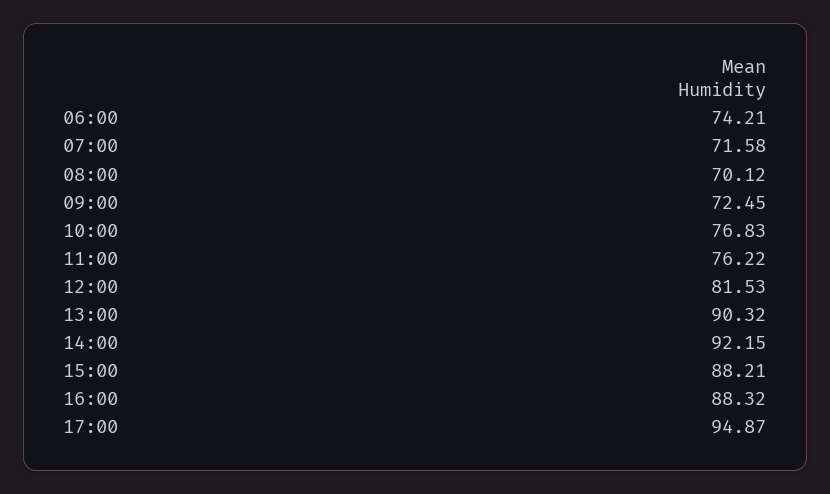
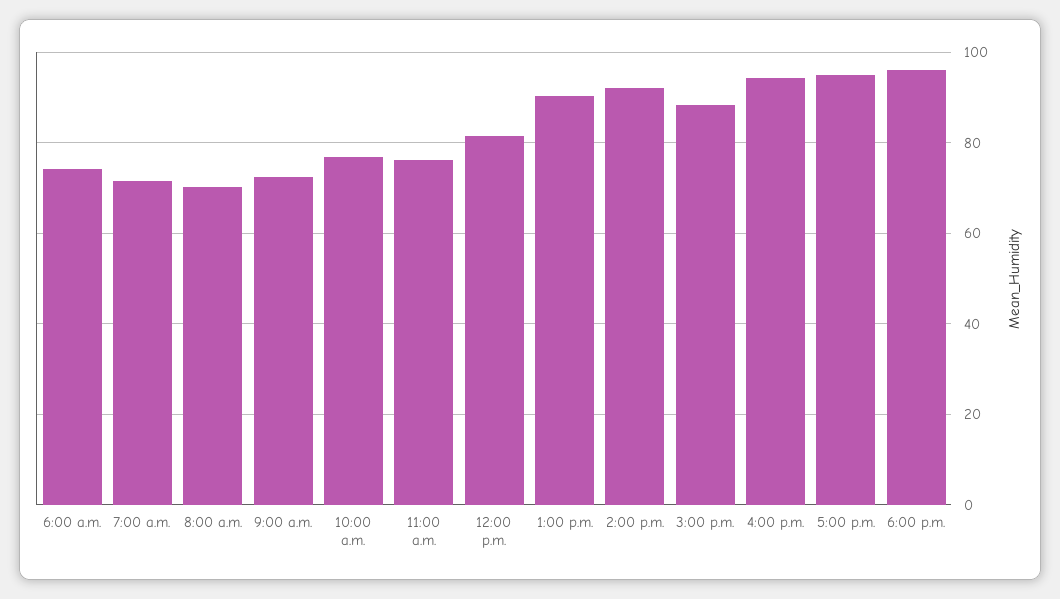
16:00: 88.32 -> 94
6:00 p.m.: none -> 96

